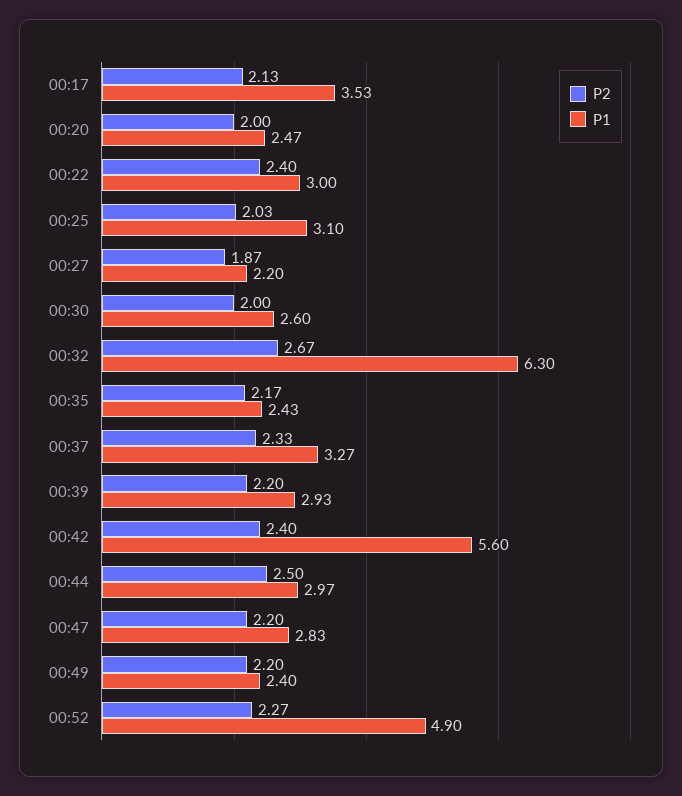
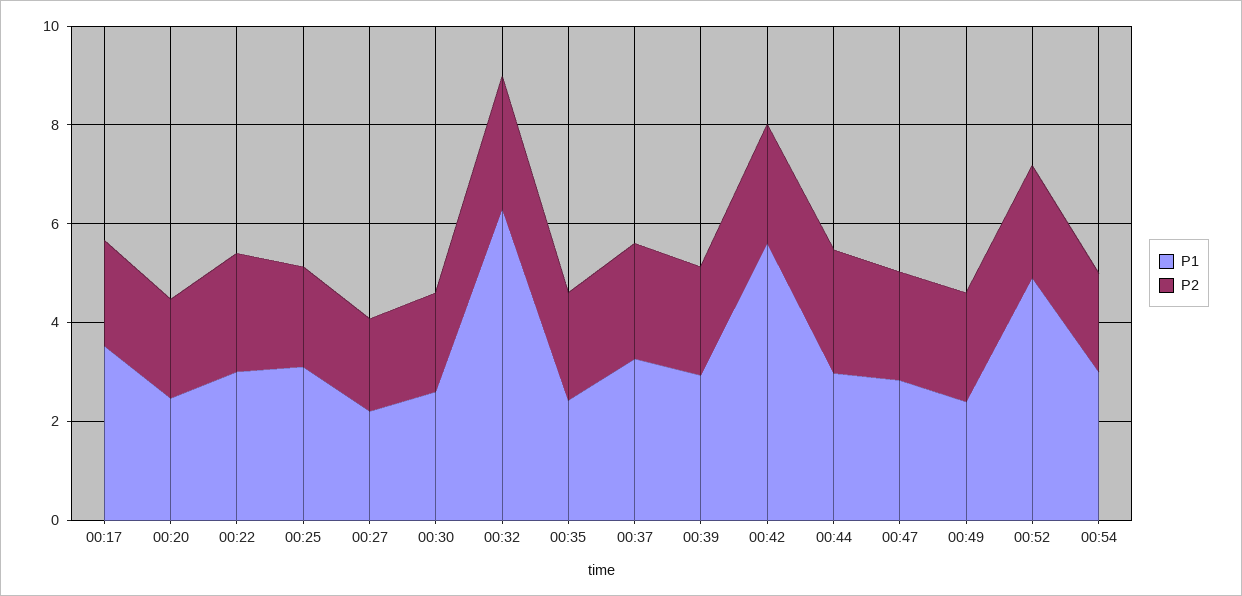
P1, 00:54: none -> 3
P2, 00:54: none -> 2

